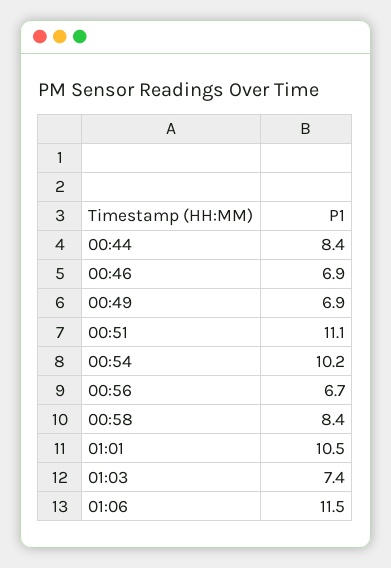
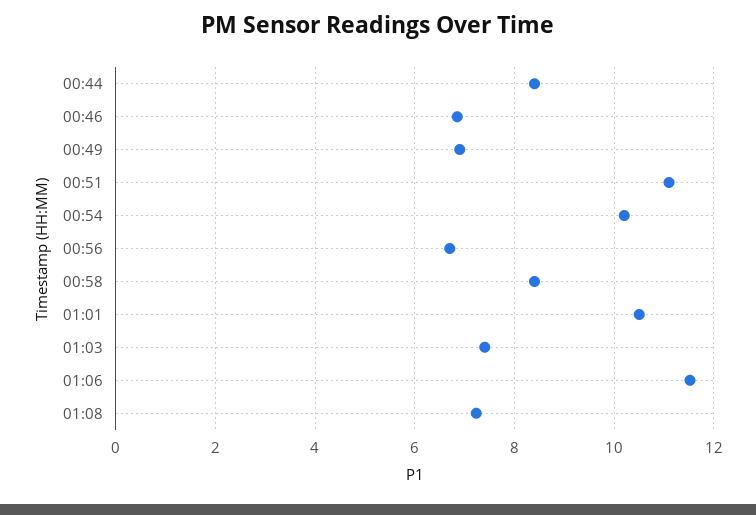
01:08: none -> 7.2

